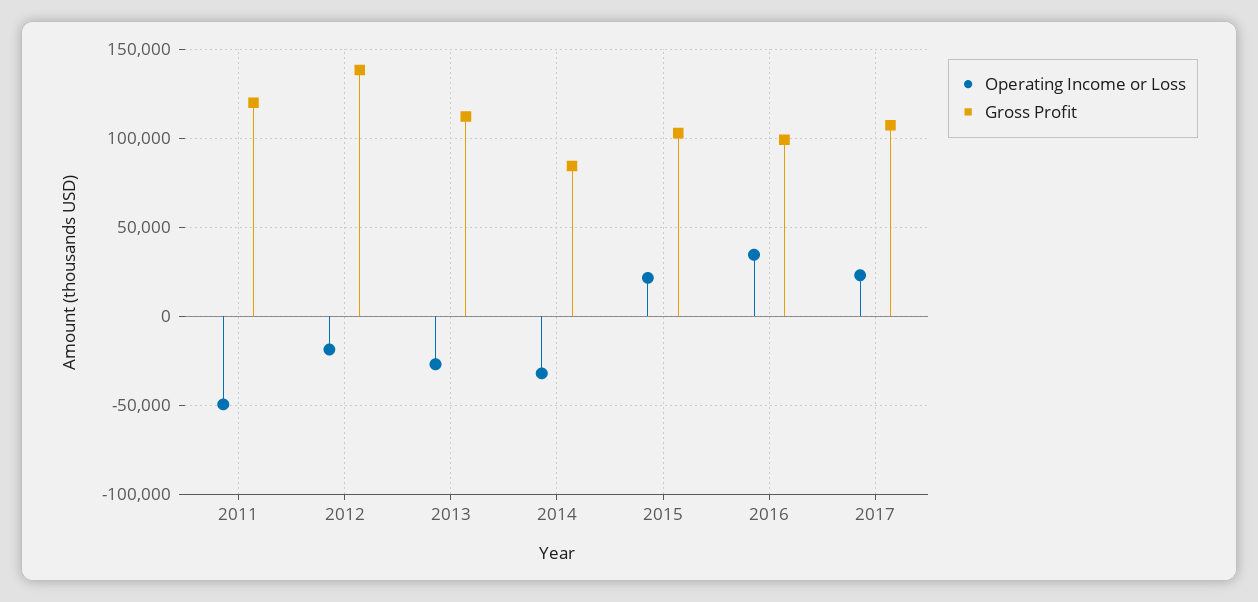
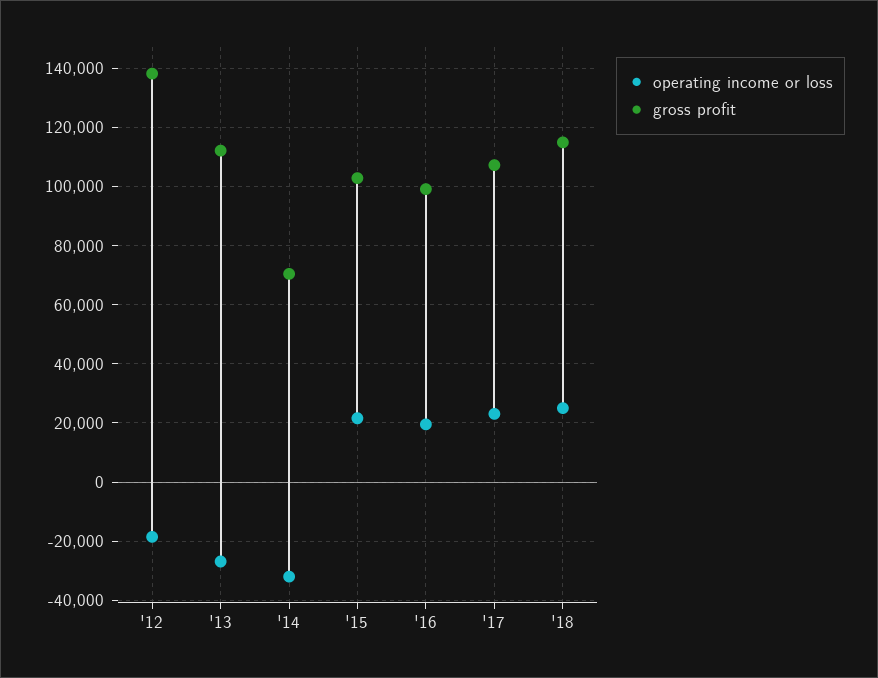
Operating Income or Loss, 2011: -50000 -> none
Gross Profit, 2011: 120000 -> none
Gross Profit, 2014: 85000 -> 70000
Operating Income or Loss, 2016: 35000 -> 20000
Operating Income or Loss, '18: none -> 25000
Gross Profit, '18: none -> 115000

